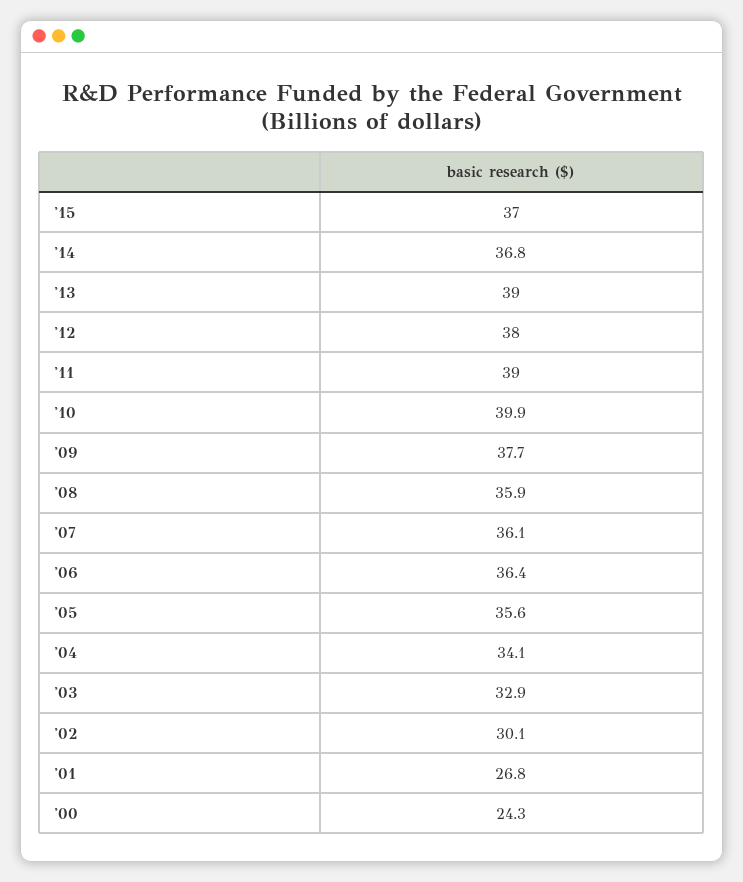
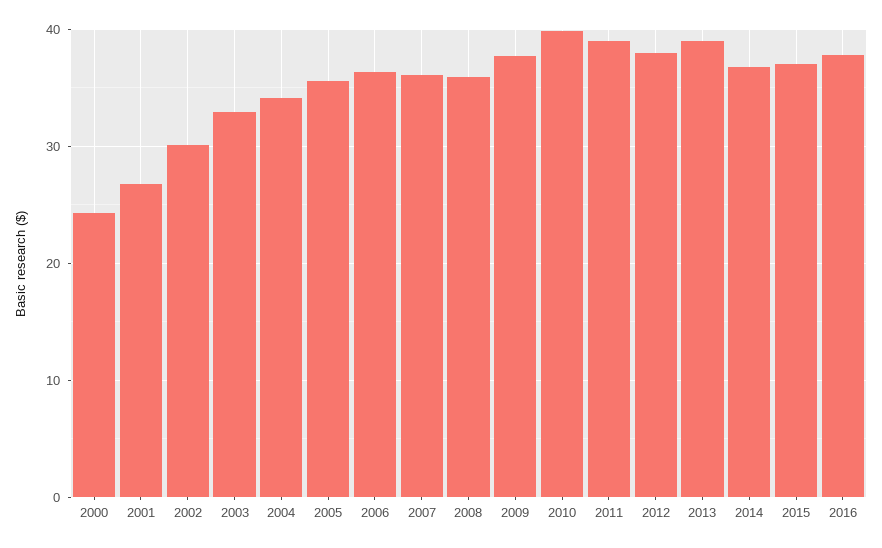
2016: none -> 38

